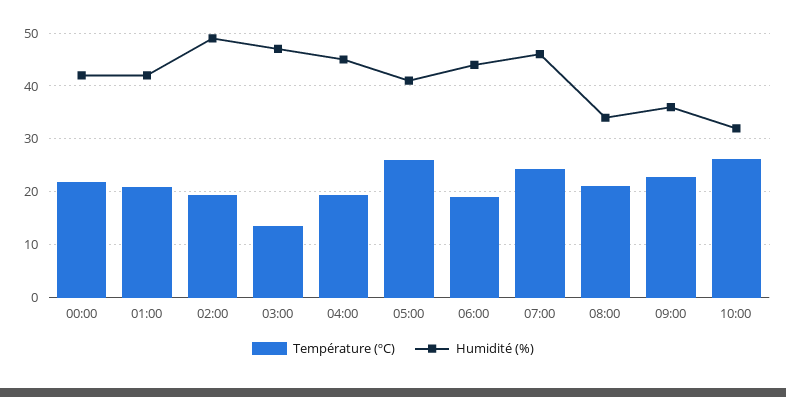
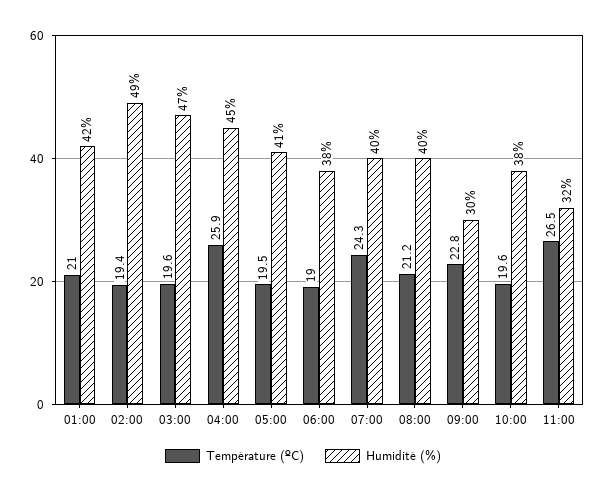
Température (ºC), 00:00: 22 -> none
Humidité (%), 00:00: 42 -> none
Température (ºC), 03:00: 14 -> 19.6
Température (ºC), 04:00: 20 -> 25.9
Température (ºC), 05:00: 26 -> 19.5
Humidité (%), 06:00: 44 -> 38
Humidité (%), 07:00: 46 -> 40
Humidité (%), 08:00: 34 -> 40
Humidité (%), 09:00: 36 -> 30
Température (ºC), 10:00: 26 -> 19.6
Humidité (%), 10:00: 32 -> 38
Température (ºC), 11:00: none -> 26.5
Humidité (%), 11:00: none -> 32

